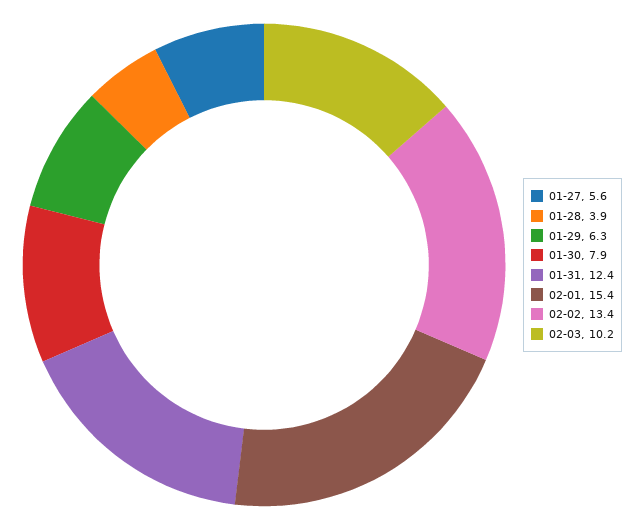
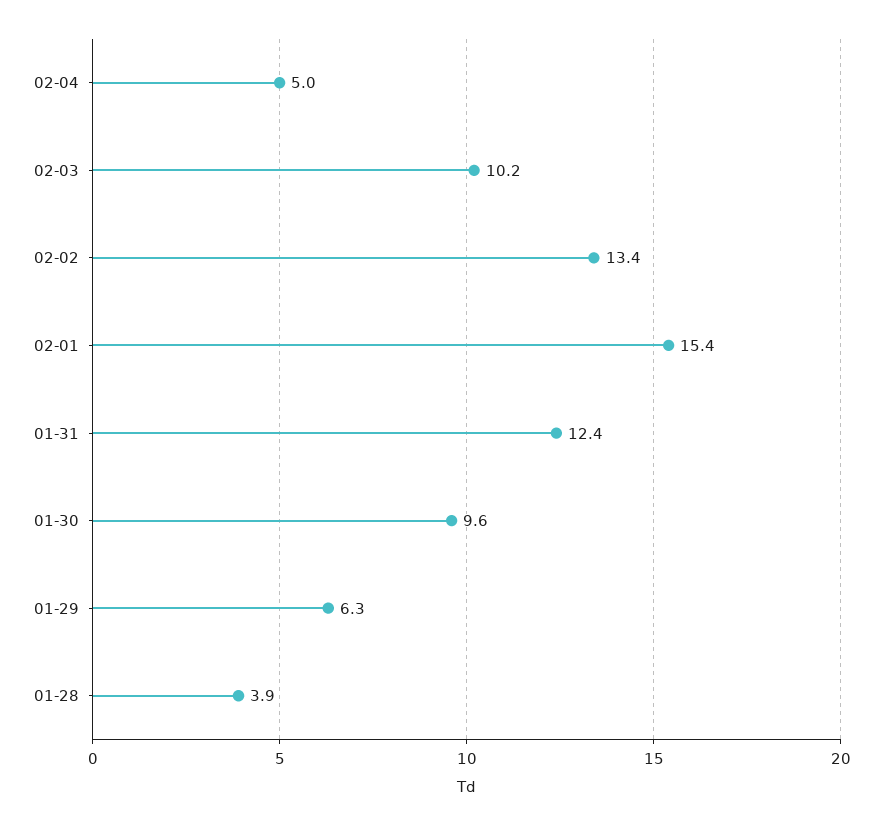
01-27: 5.6 -> none
01-30: 7.9 -> 9.6
02-04: none -> 5

